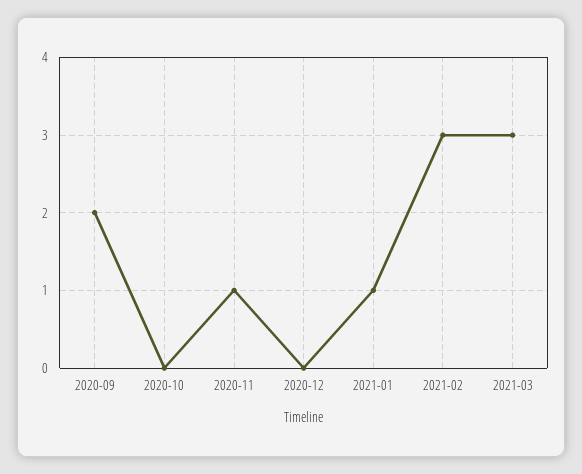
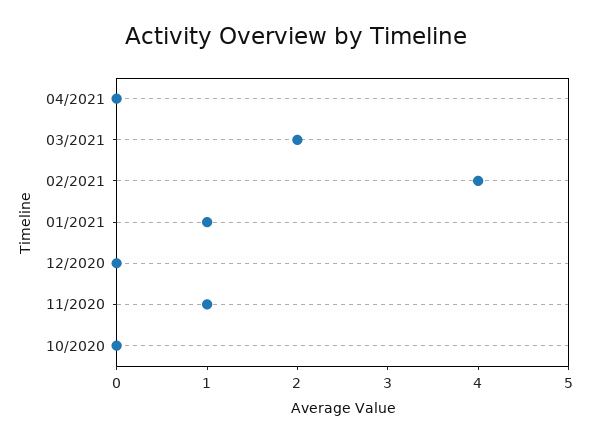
2020-09: 2 -> none
2021-02: 3 -> 4
2021-03: 3 -> 2
04/2021: none -> 0

